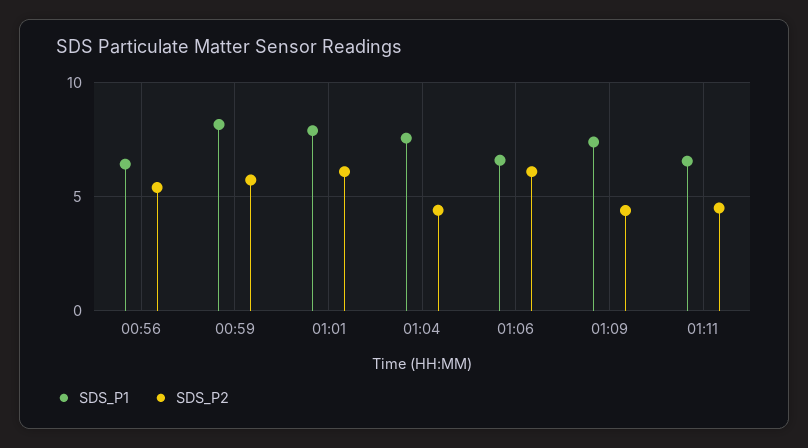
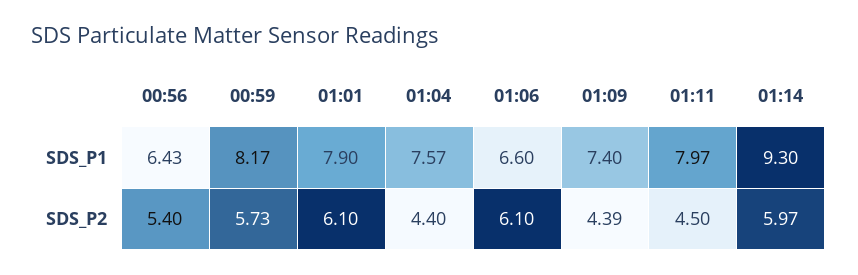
SDS_P1, 01:11: 6.5 -> 7.97
SDS_P1, 01:14: none -> 9.3
SDS_P2, 01:14: none -> 5.97

